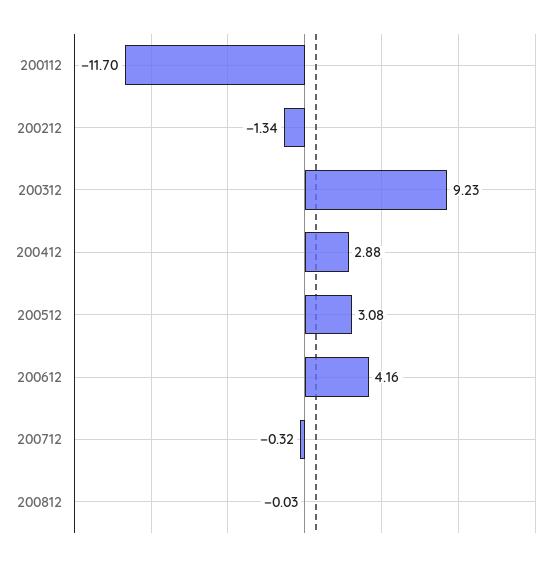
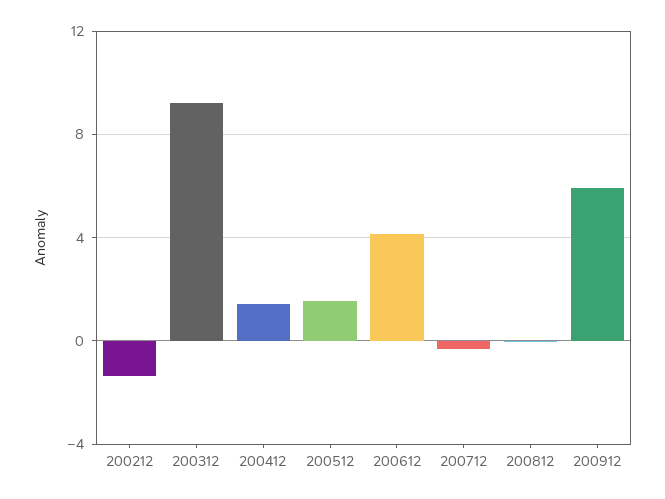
200112: -11.7 -> none
200412: 2.88 -> 1.5
200512: 3.08 -> 1.5
200912: none -> 6

